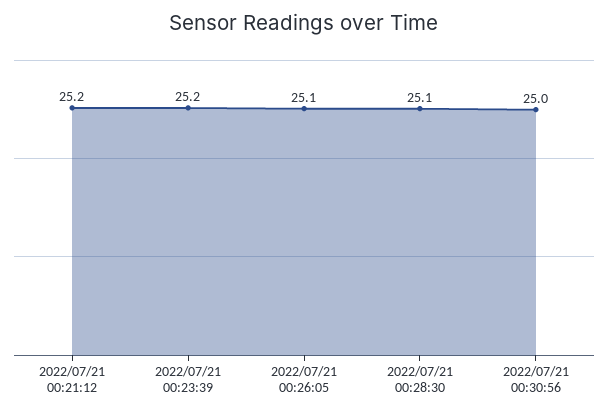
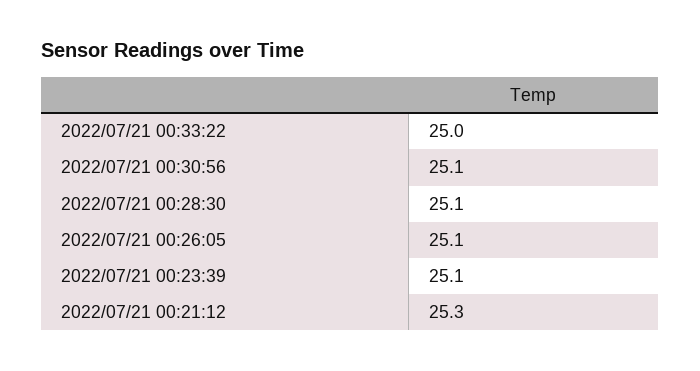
2022/07/21 00:21:12: 25.2 -> 25.3
2022/07/21 00:23:39: 25.2 -> 25.1
2022/07/21 00:30:56: 25 -> 25.1
2022/07/21 00:33:22: none -> 25

